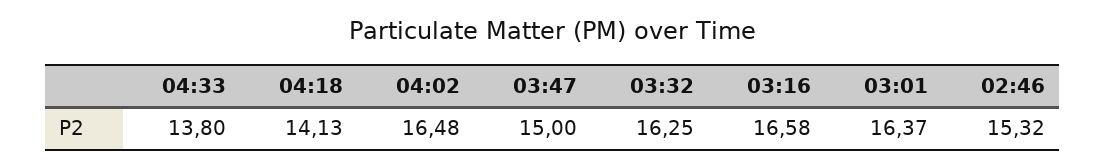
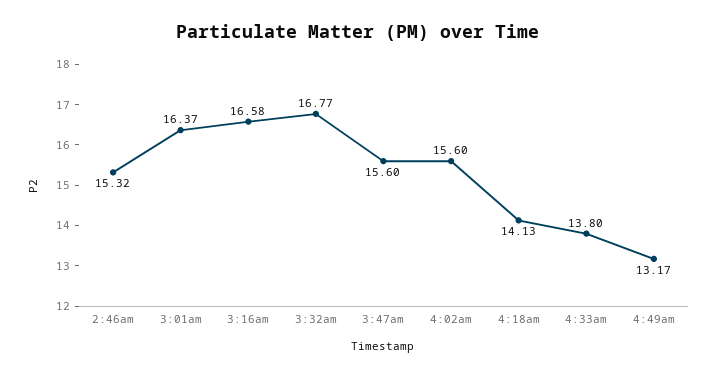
04:02: 16.48 -> 15.6
03:47: 15 -> 15.6
03:32: 16.25 -> 16.77
4:49am: none -> 13.17

